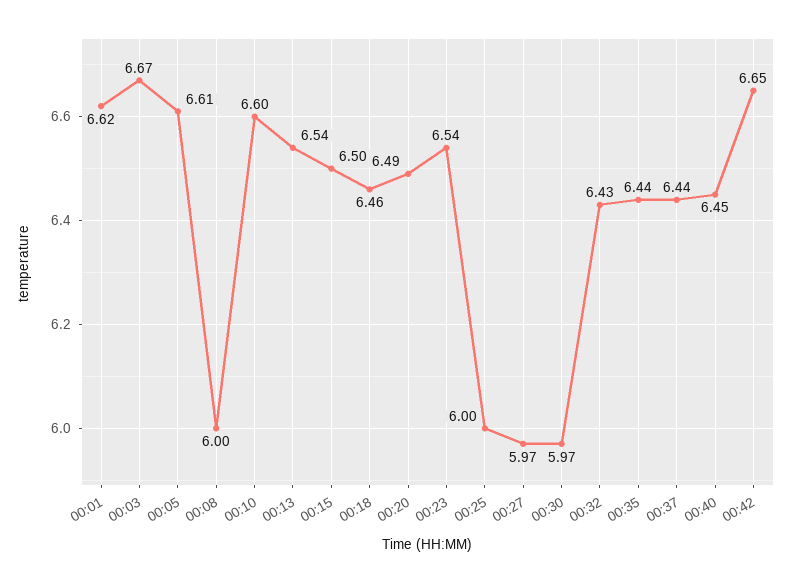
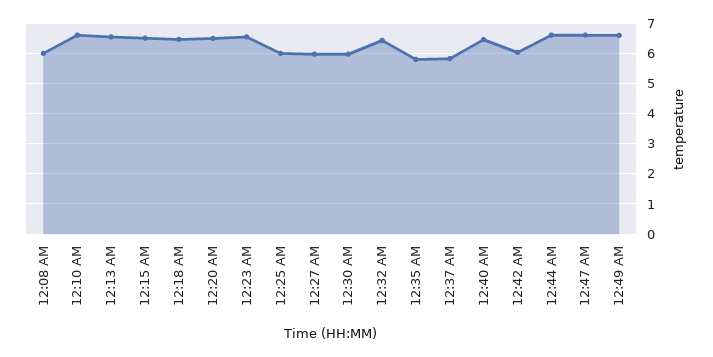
00:01: 6.62 -> none
00:03: 6.67 -> none
00:05: 6.61 -> none
00:35: 6.44 -> 5.8
00:37: 6.44 -> 5.8
00:42: 6.65 -> 6
12:44 AM: none -> 6.6
12:47 AM: none -> 6.6
12:49 AM: none -> 6.6

